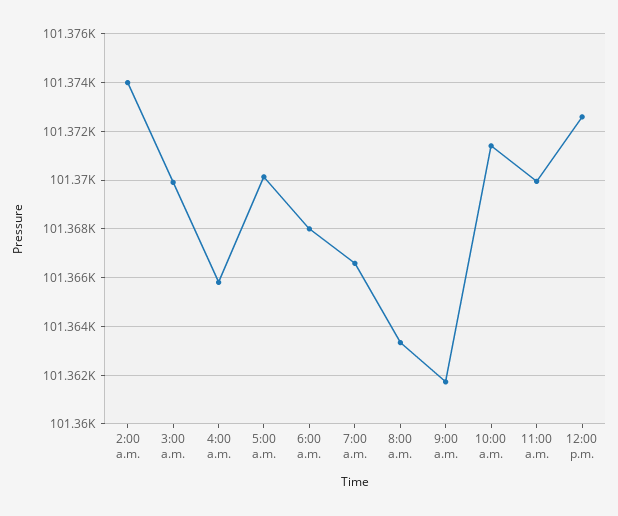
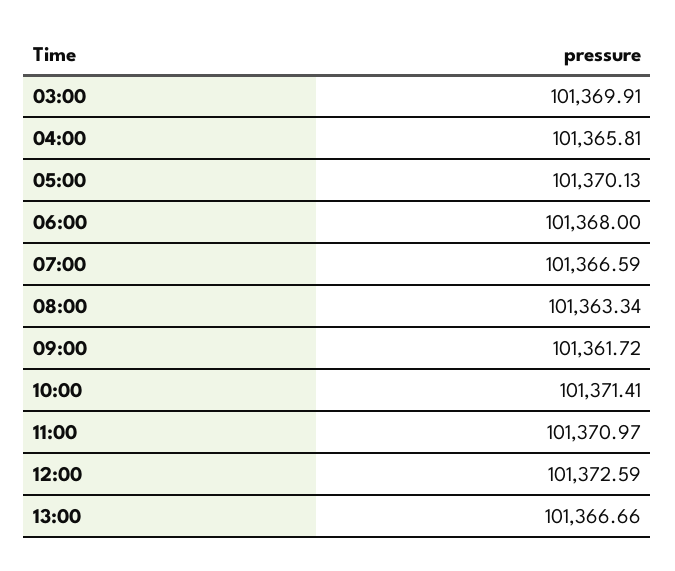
2:00 a.m.: 101374 -> none
11:00 a.m.: 101370 -> 101370.97
13:00: none -> 101366.66

